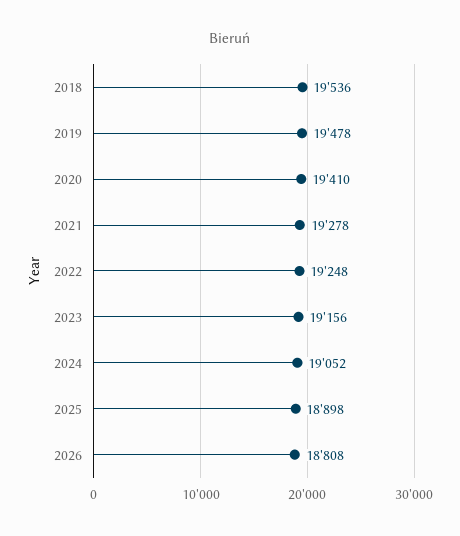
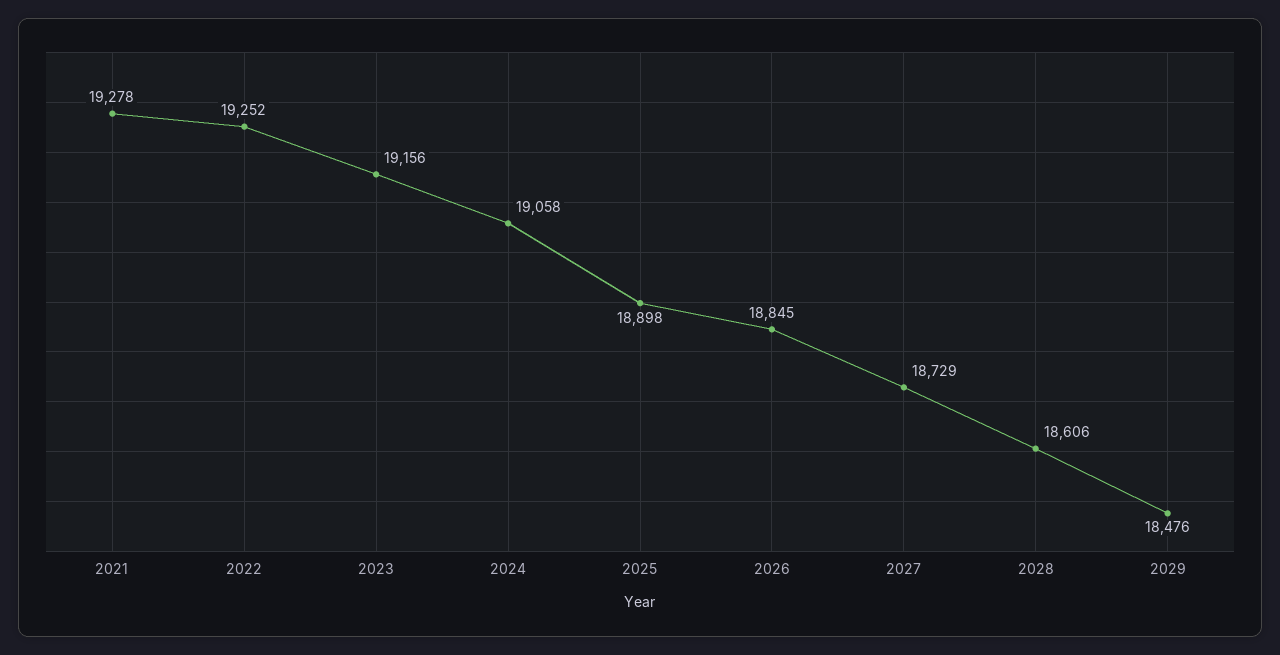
2018: 19536 -> none
2019: 19478 -> none
2020: 19410 -> none
2022: 19248 -> 19252
2024: 19052 -> 19058
2026: 18808 -> 18845
2027: none -> 18729
2028: none -> 18606
2029: none -> 18476

